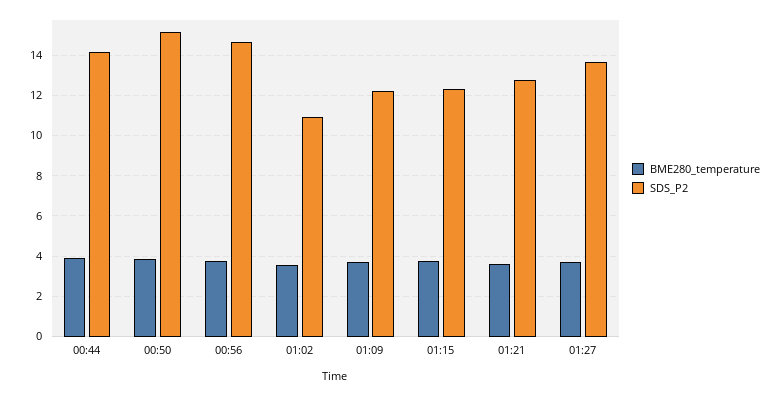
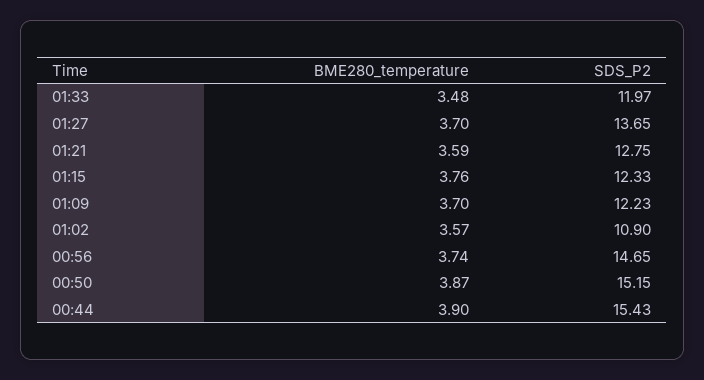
SDS_P2, 00:44: 14 -> 15.43
BME280_temperature, 01:33: none -> 3.48
SDS_P2, 01:33: none -> 11.97

